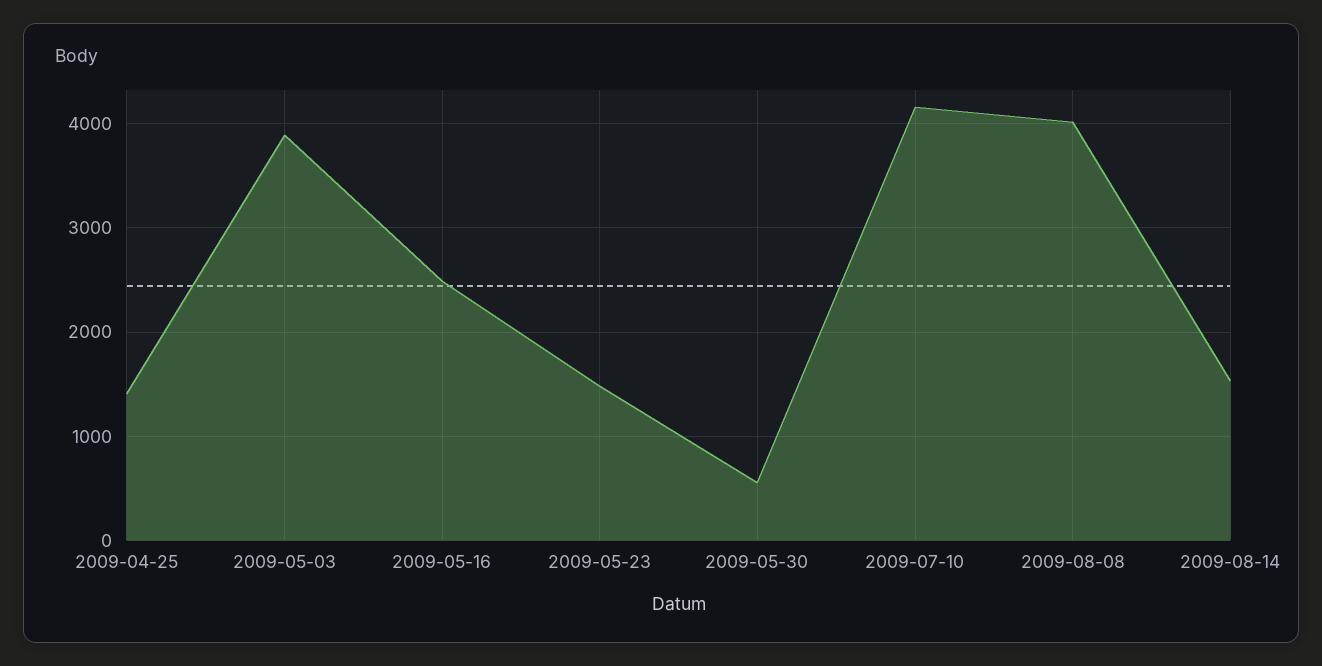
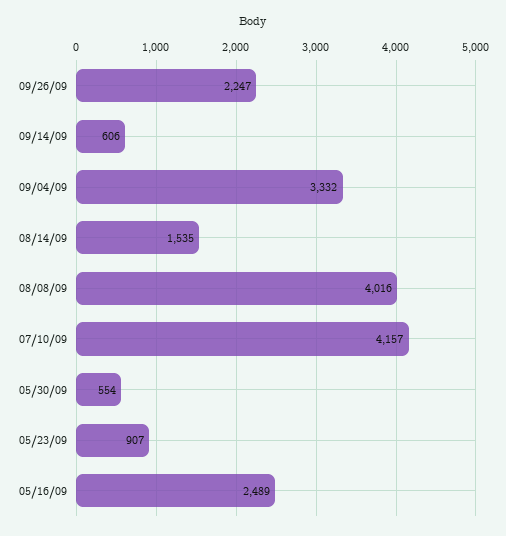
2009-04-25: 1400 -> none
2009-05-03: 3900 -> none
2009-05-23: 1500 -> 907
09/26/09: none -> 2247
09/14/09: none -> 606
09/04/09: none -> 3332

